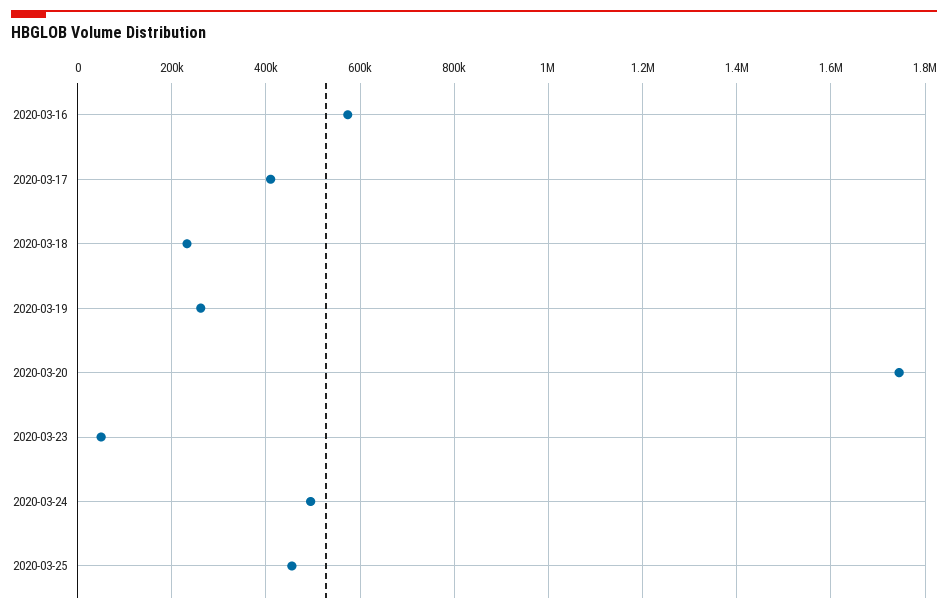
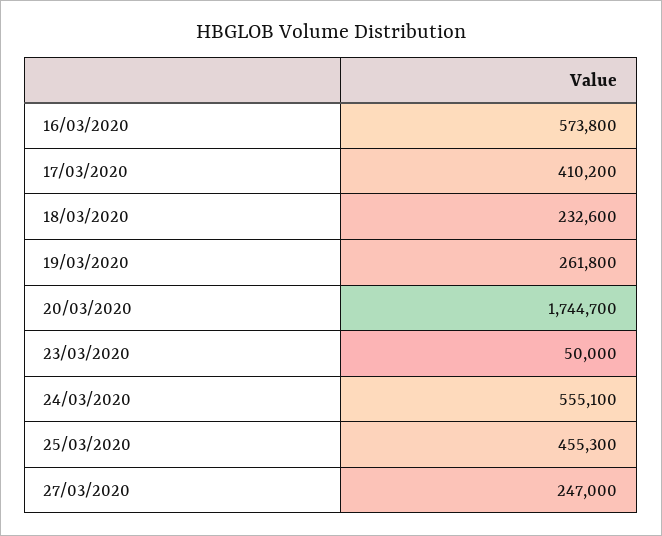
2020-03-24: 500000 -> 555100
27/03/2020: none -> 247000

